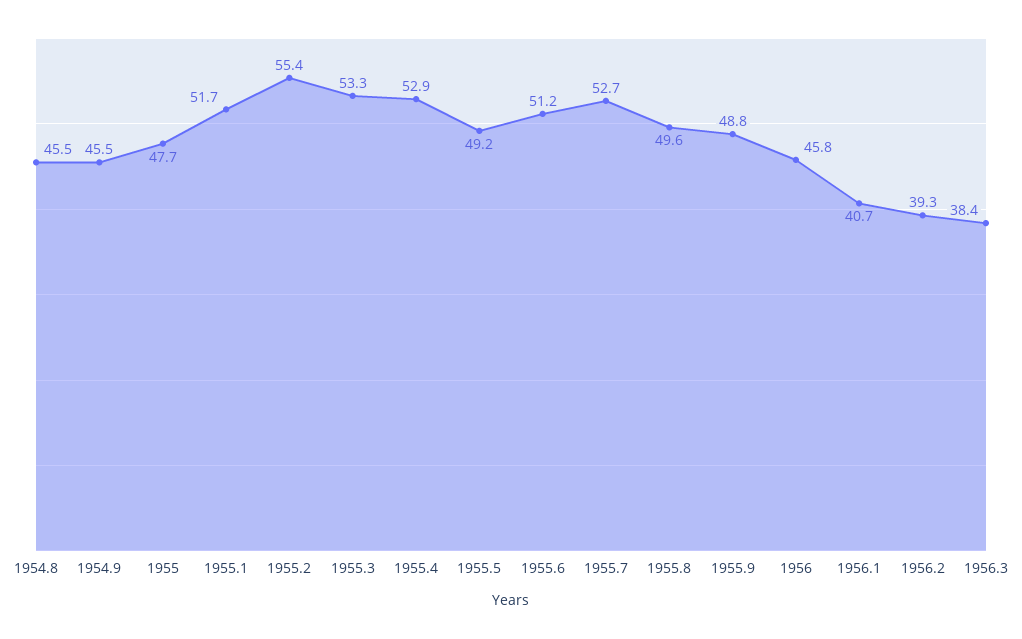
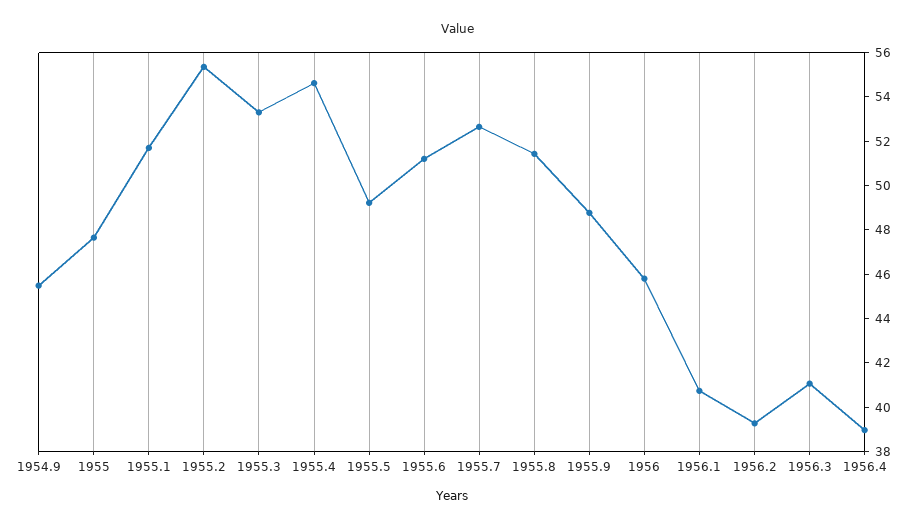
1954.8: 45.5 -> none
1955.4: 52.9 -> 54.5
1955.8: 49.6 -> 51.5
1956.3: 38.4 -> 41
1956.4: none -> 39

